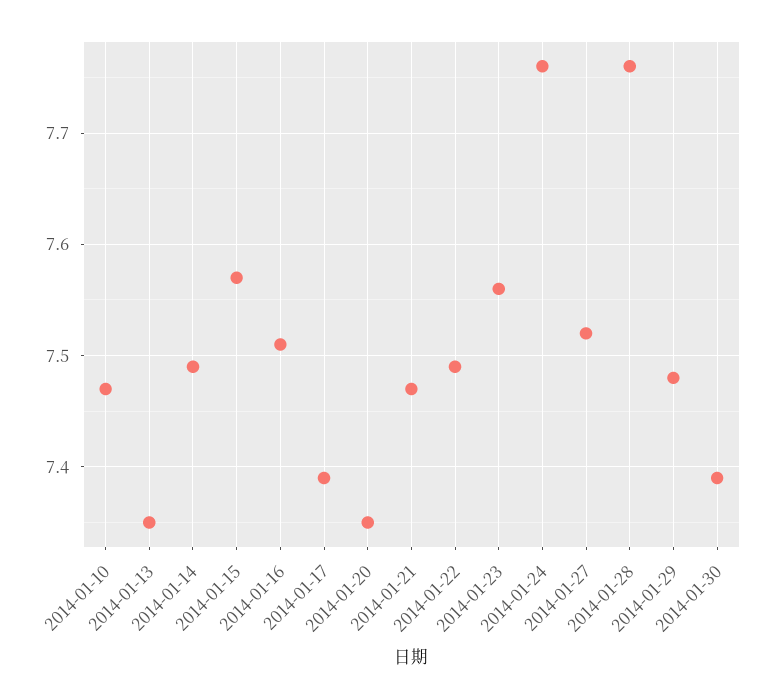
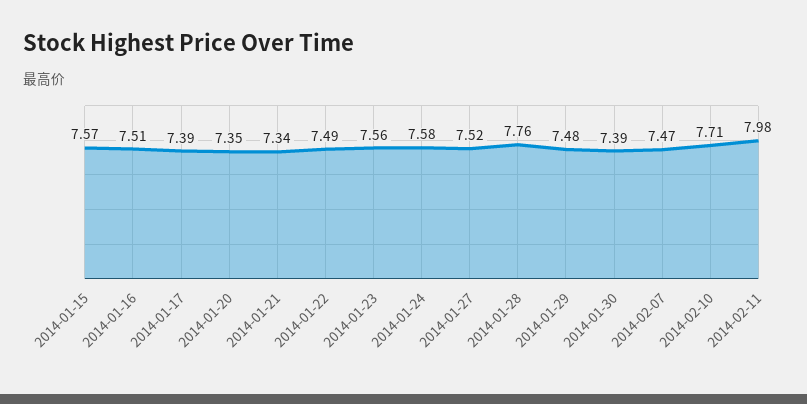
2014-01-10: 7.47 -> none
2014-01-13: 7.35 -> none
2014-01-14: 7.49 -> none
2014-01-21: 7.47 -> 7.34
2014-01-24: 7.76 -> 7.58
2014-02-07: none -> 7.47
2014-02-10: none -> 7.71
2014-02-11: none -> 7.98

